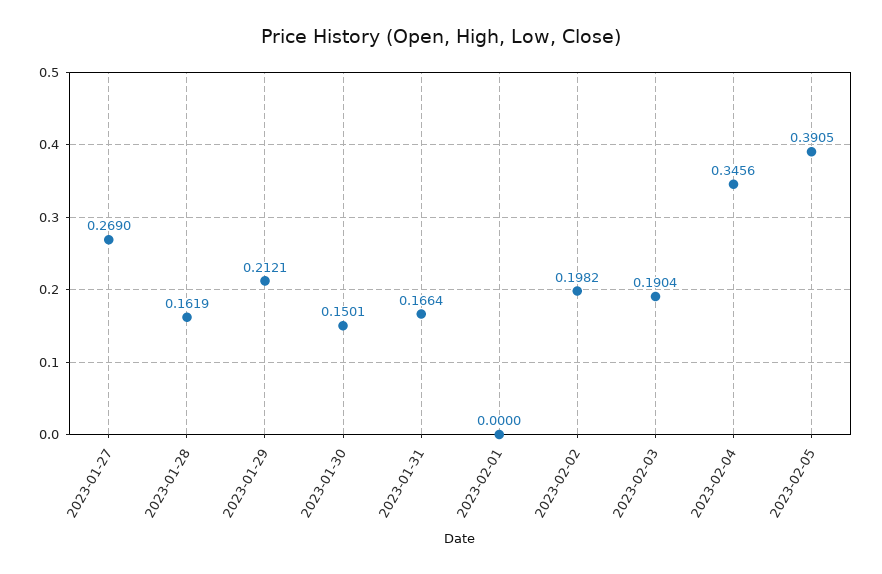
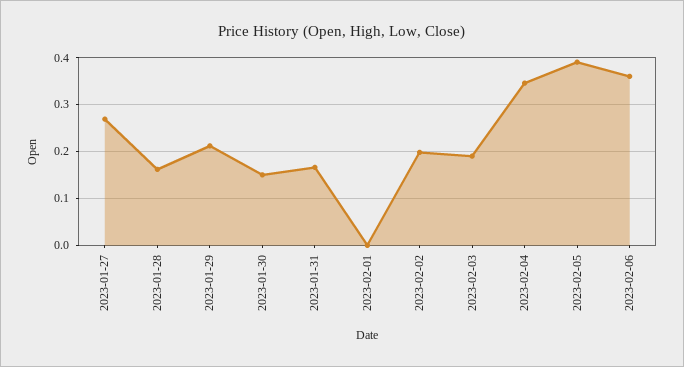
2023-02-06: none -> 0.36

